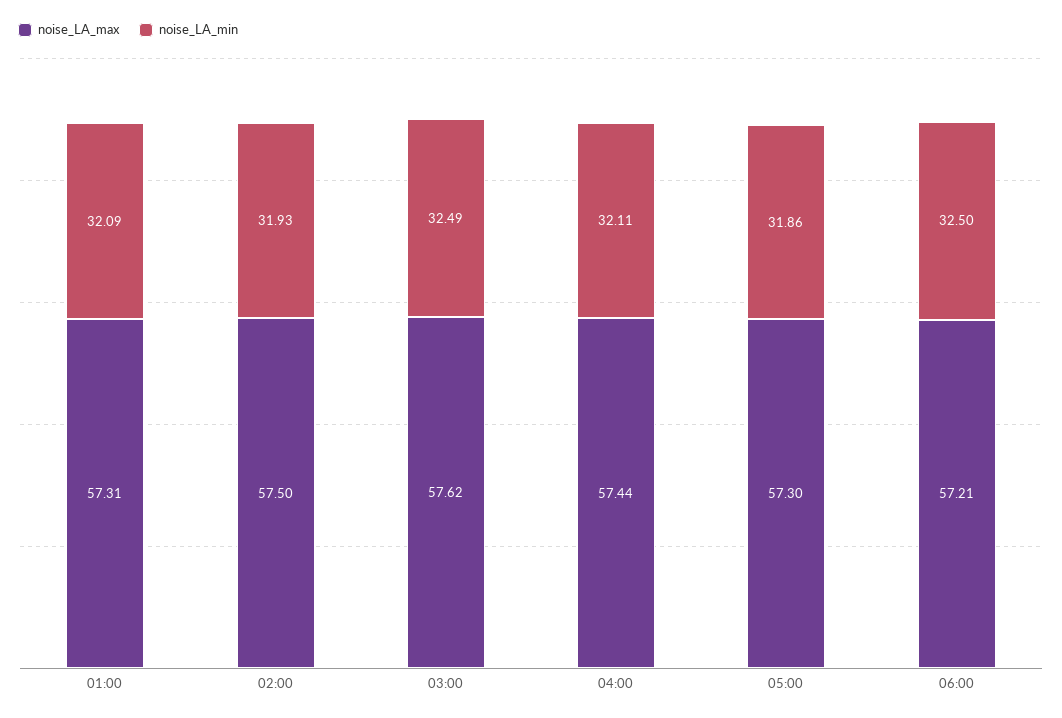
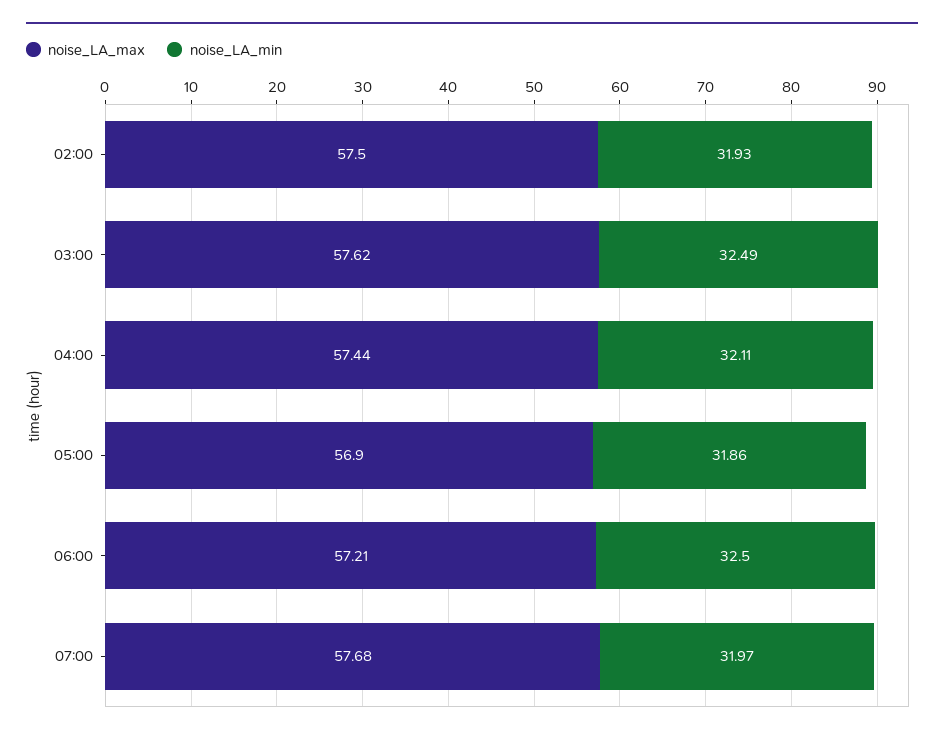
noise_LA_max, 01:00: 57.31 -> none
noise_LA_min, 01:00: 32.09 -> none
noise_LA_max, 05:00: 57.3 -> 56.9
noise_LA_max, 07:00: none -> 57.68
noise_LA_min, 07:00: none -> 31.97

